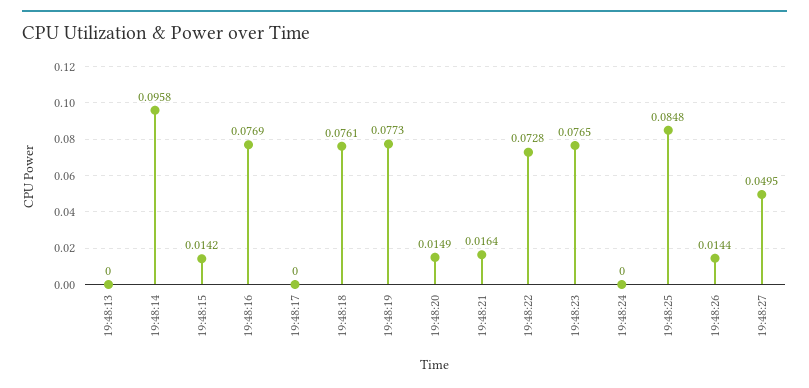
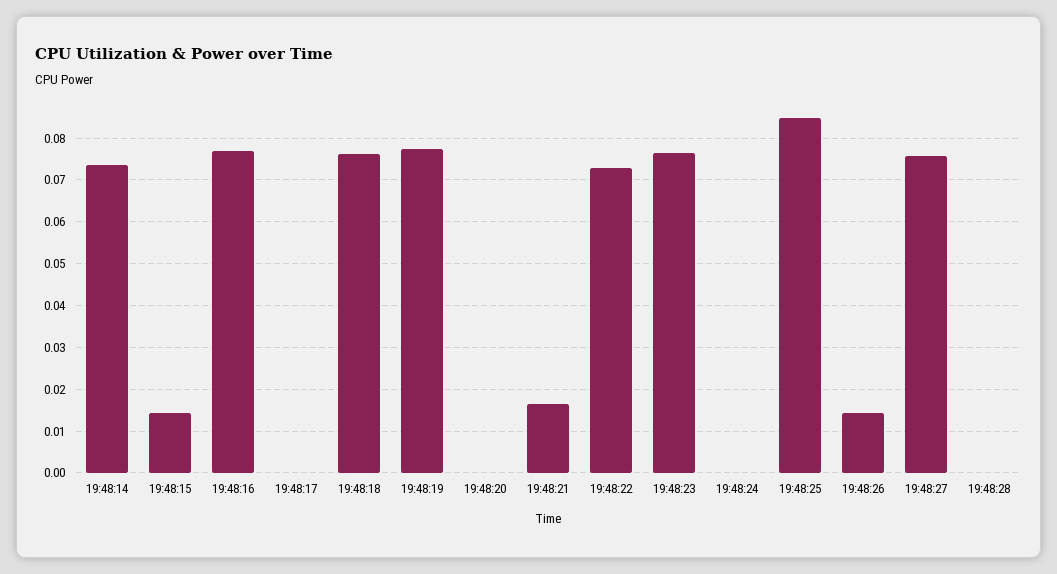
19:48:13: 0 -> none
19:48:14: 0.0958 -> 0.074
19:48:20: 0.0149 -> 0
19:48:27: 0.0495 -> 0.076
19:48:28: none -> 0

